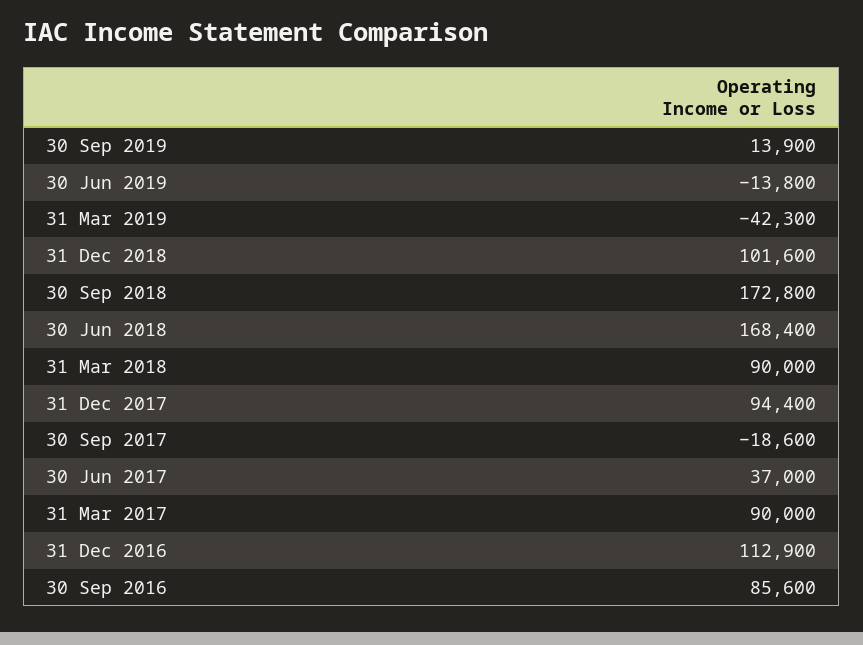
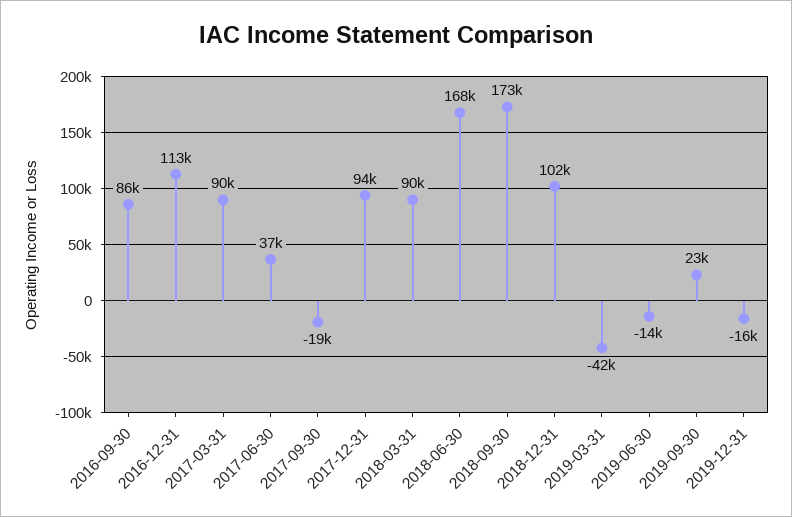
30 Sep 2019: 13900 -> 23000
2019-12-31: none -> -16000

